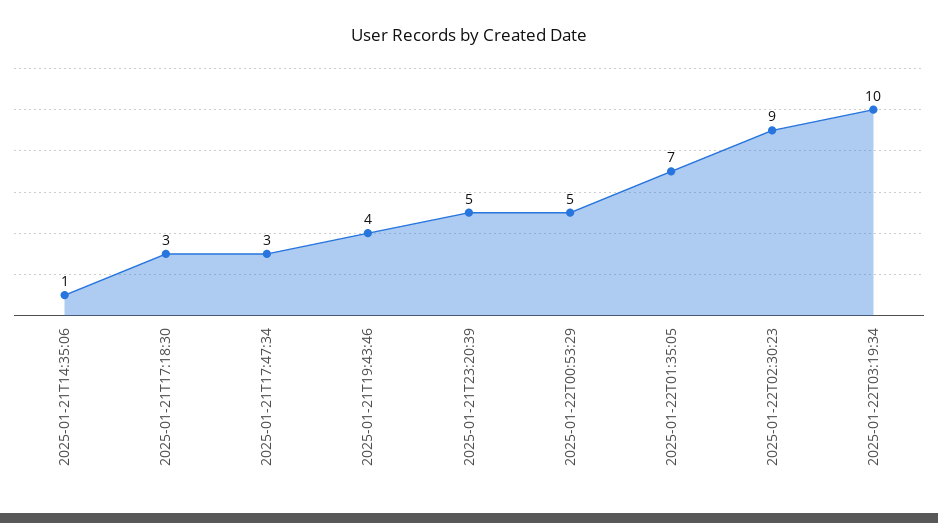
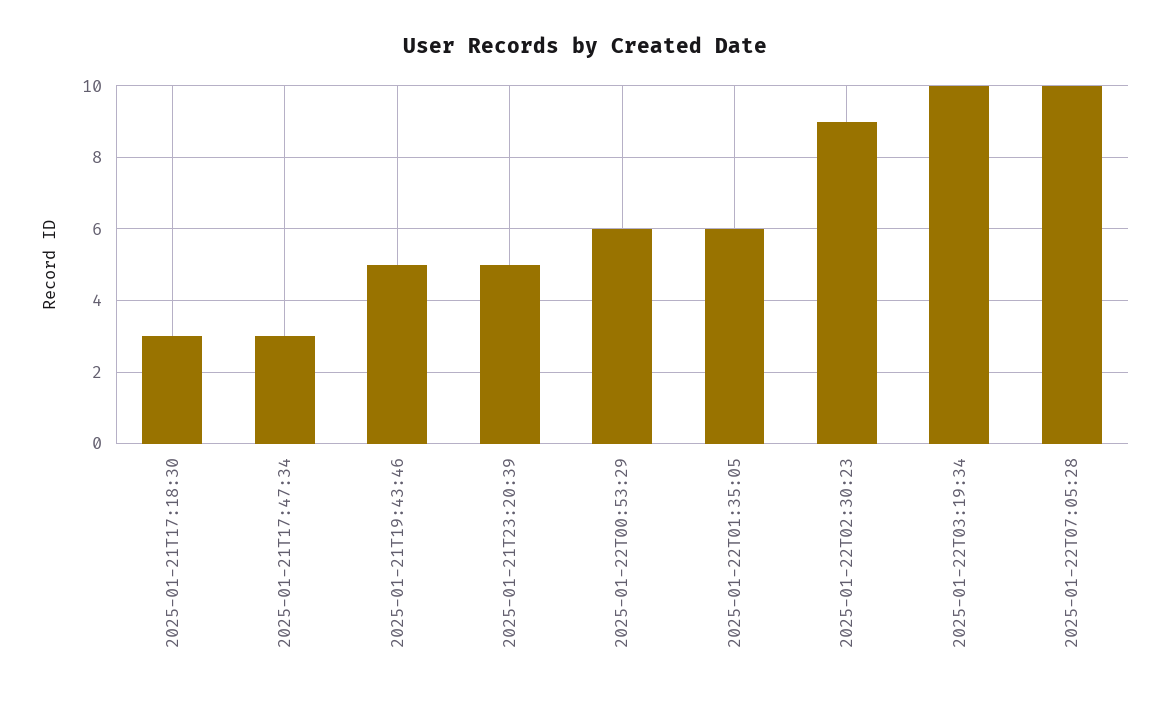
2025-01-21T14:35:06: 1 -> none
2025-01-21T19:43:46: 4 -> 5
2025-01-22T00:53:29: 5 -> 6
2025-01-22T01:35:05: 7 -> 6
2025-01-22T07:05:28: none -> 10

